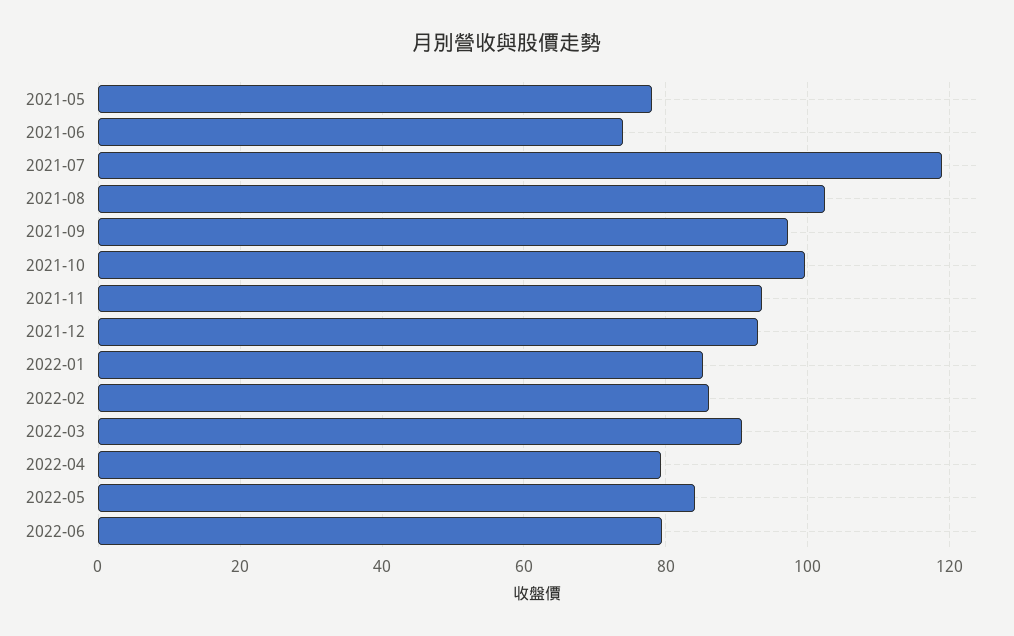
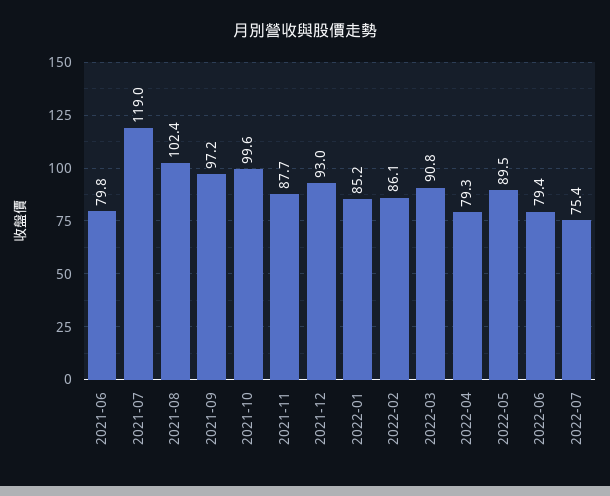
2021-05: 78 -> none
2021-06: 74 -> 79.8
2021-11: 94 -> 87.7
2022-05: 84 -> 89.5
2022-07: none -> 75.4

